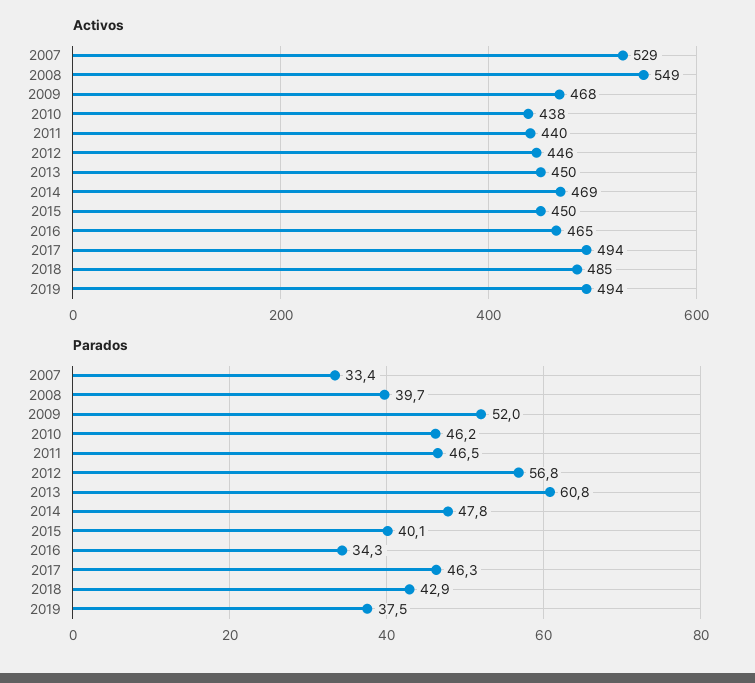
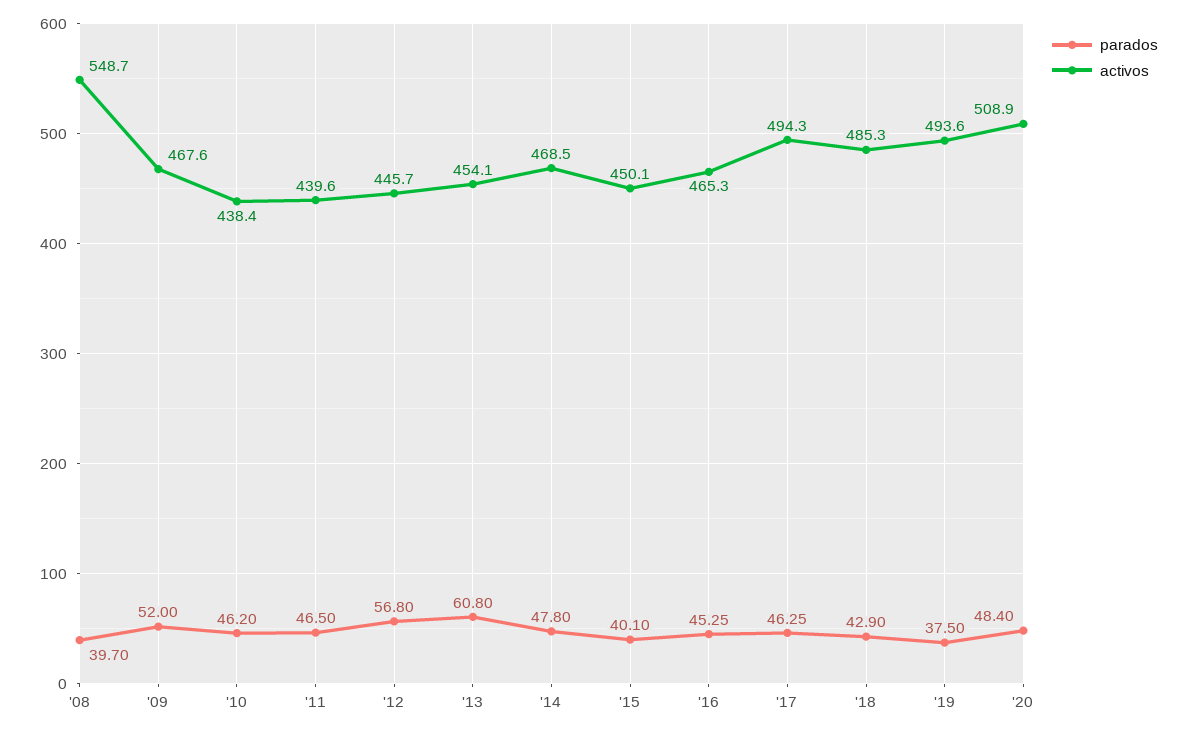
Activos, 2007: 529 -> none
Activos, 2013: 450 -> 454.1
Parados, 2007: 33.4 -> none
Parados, 2016: 34.3 -> 45.25
Parados, '20: none -> 48.4
Activos, '20: none -> 508.9

